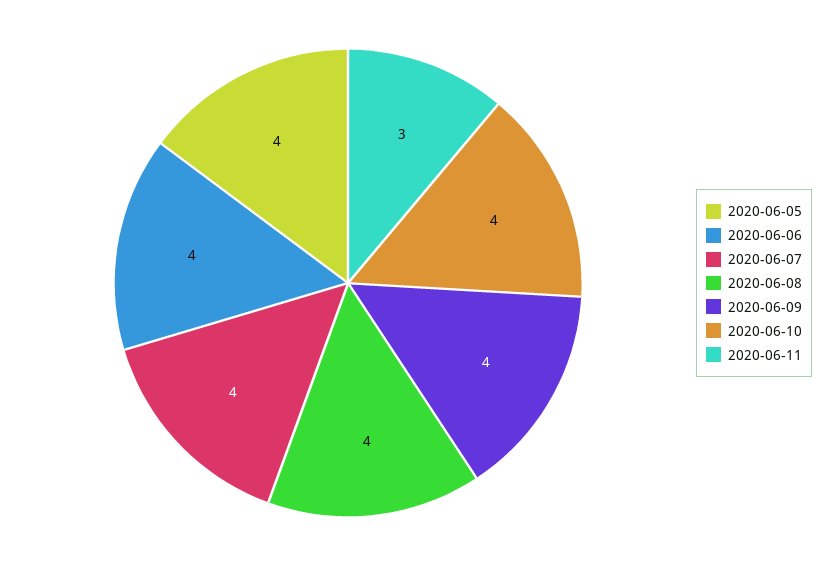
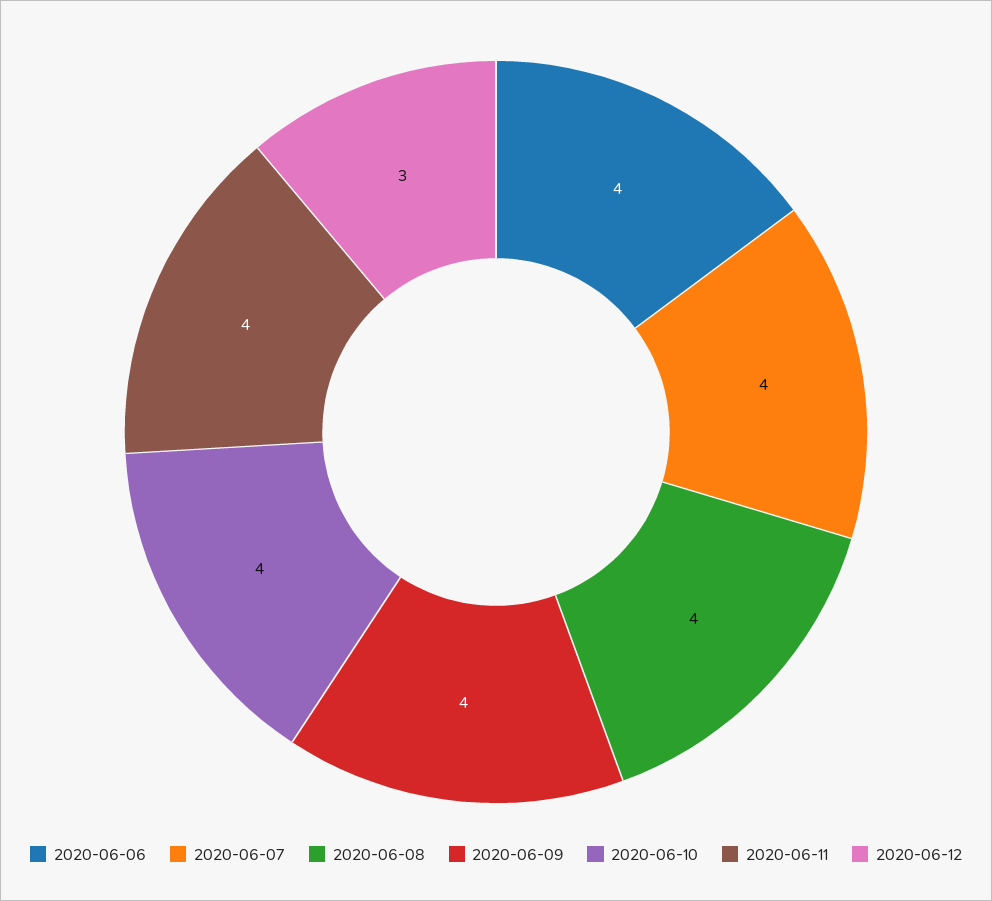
2020-06-05: 4 -> none
2020-06-11: 3 -> 4
2020-06-12: none -> 3

